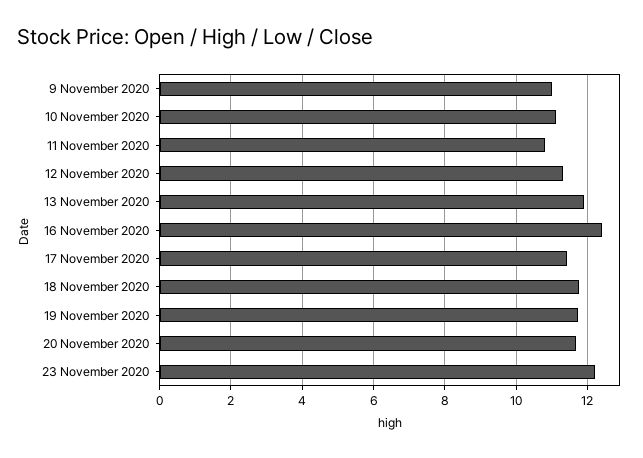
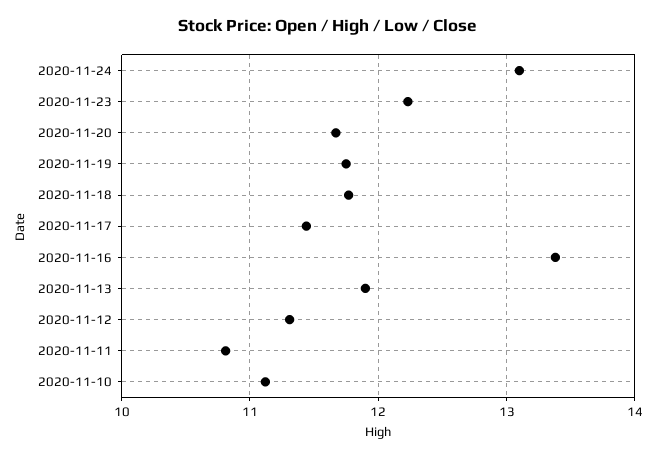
9 November 2020: 11 -> none
16 November 2020: 12.4 -> 13.4
2020-11-24: none -> 13.1

